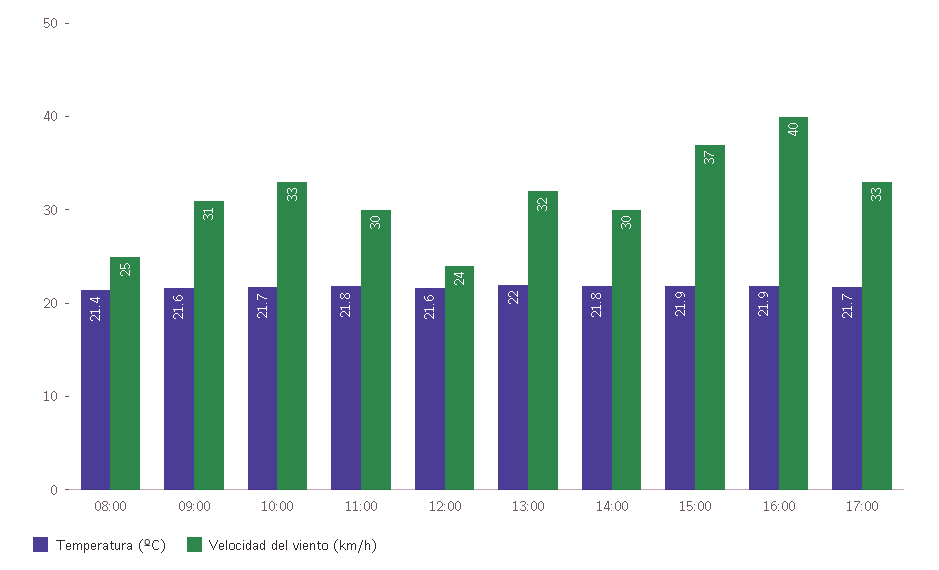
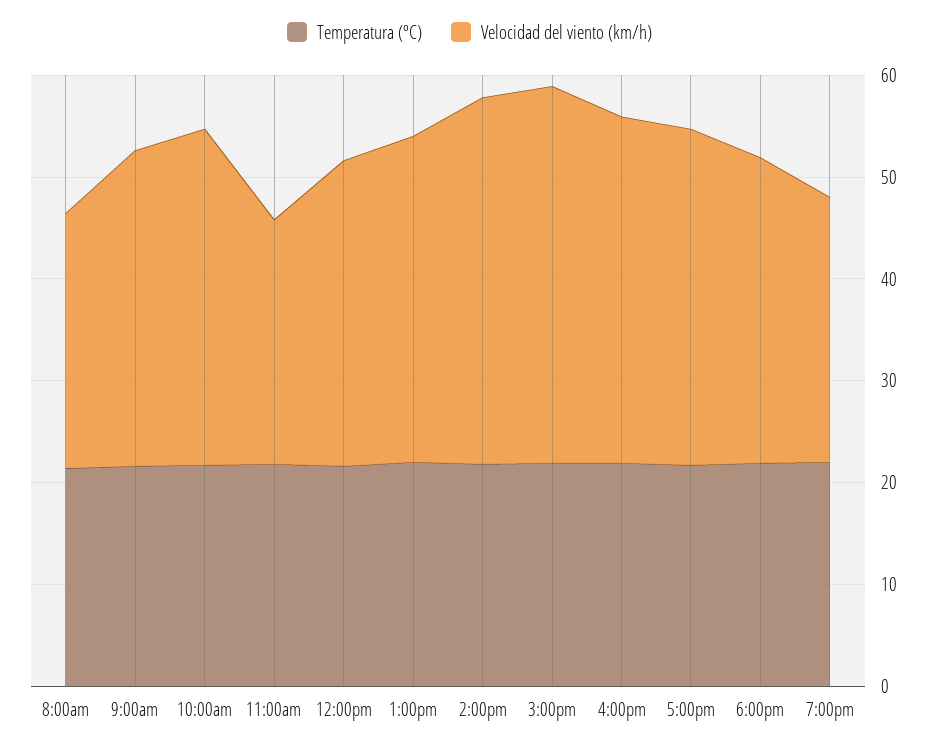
Velocidad del viento (km/h), 11:00: 30 -> 24
Velocidad del viento (km/h), 12:00: 24 -> 30
Velocidad del viento (km/h), 14:00: 30 -> 36
Velocidad del viento (km/h), 16:00: 40 -> 34
Temperatura (ºC), 6:00pm: none -> 22
Velocidad del viento (km/h), 6:00pm: none -> 30
Temperatura (ºC), 7:00pm: none -> 22
Velocidad del viento (km/h), 7:00pm: none -> 26

